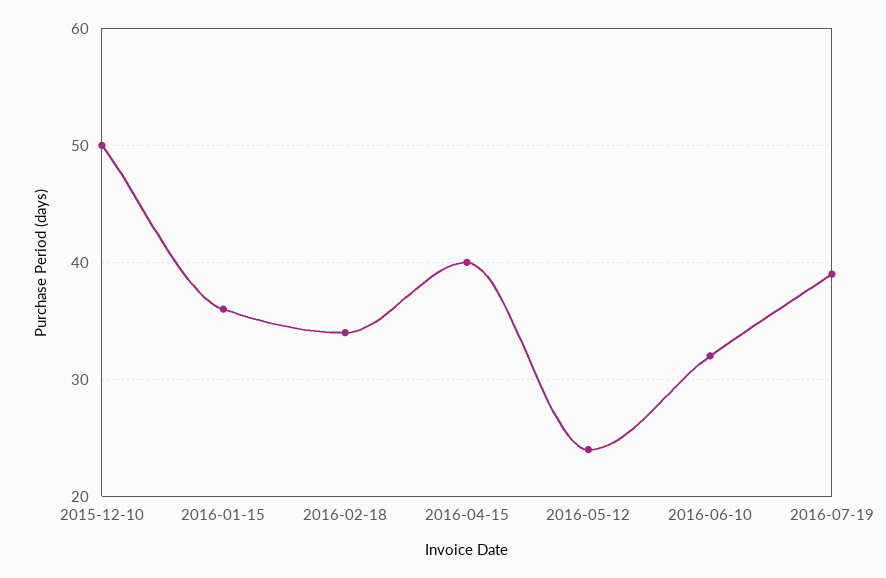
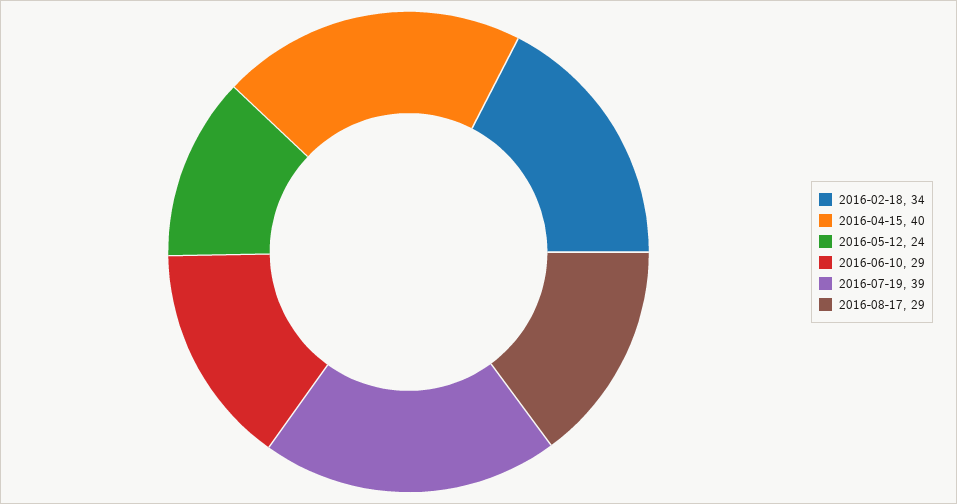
2015-12-10: 50 -> none
2016-01-15: 36 -> none
2016-06-10: 32 -> 29
2016-08-17: none -> 29

